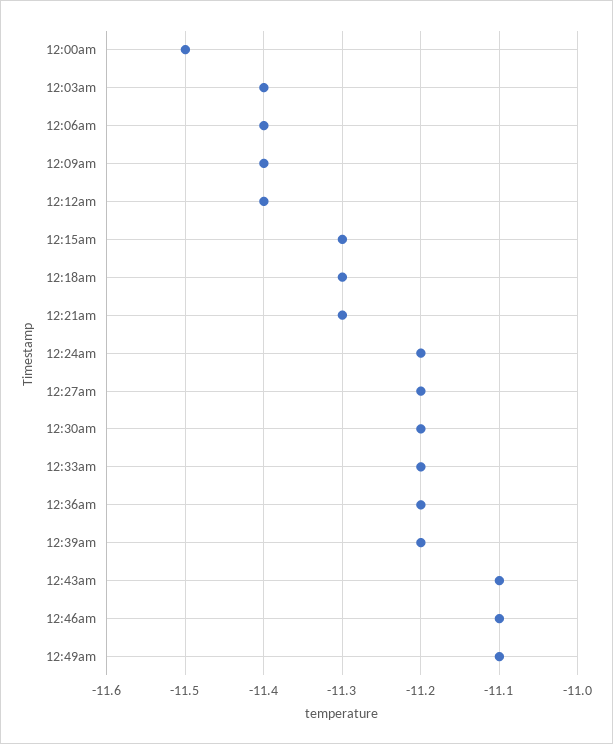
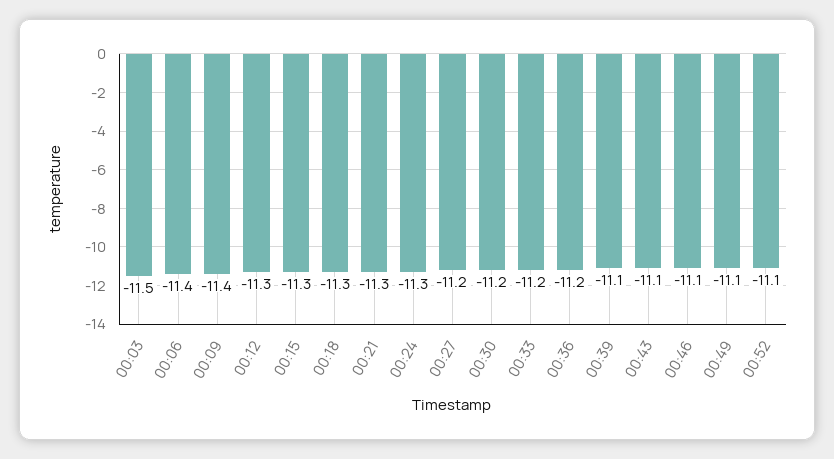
12:00am: -11.5 -> none
12:03am: -11.4 -> -11.5
12:12am: -11.4 -> -11.3
12:24am: -11.2 -> -11.3
12:39am: -11.2 -> -11.1
00:52: none -> -11.1

